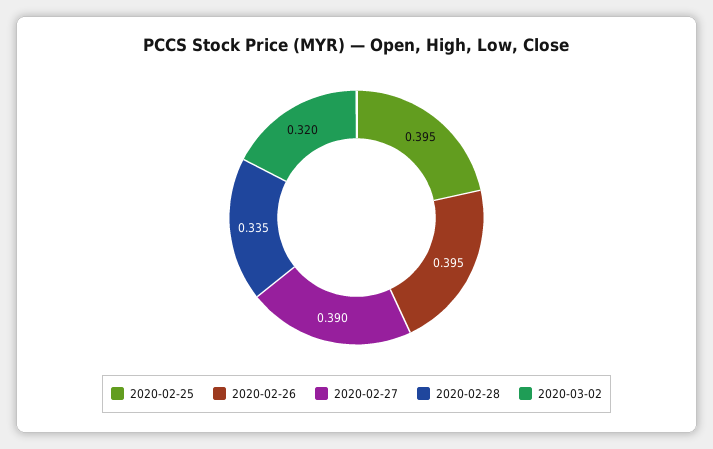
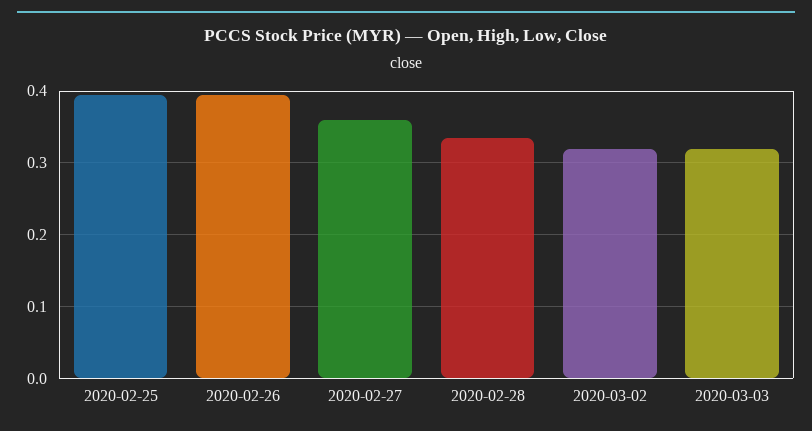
2020-02-27: 0.39 -> 0.36
2020-03-03: none -> 0.32

